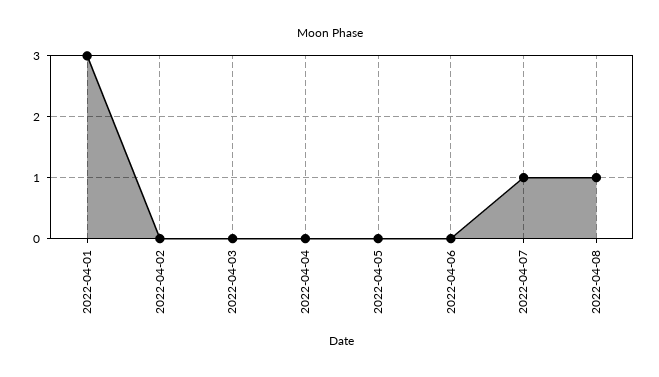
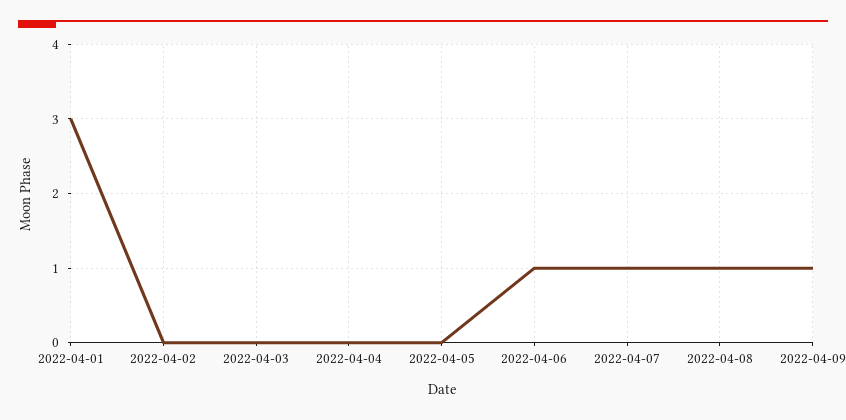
2022-04-06: 0 -> 1
2022-04-09: none -> 1

